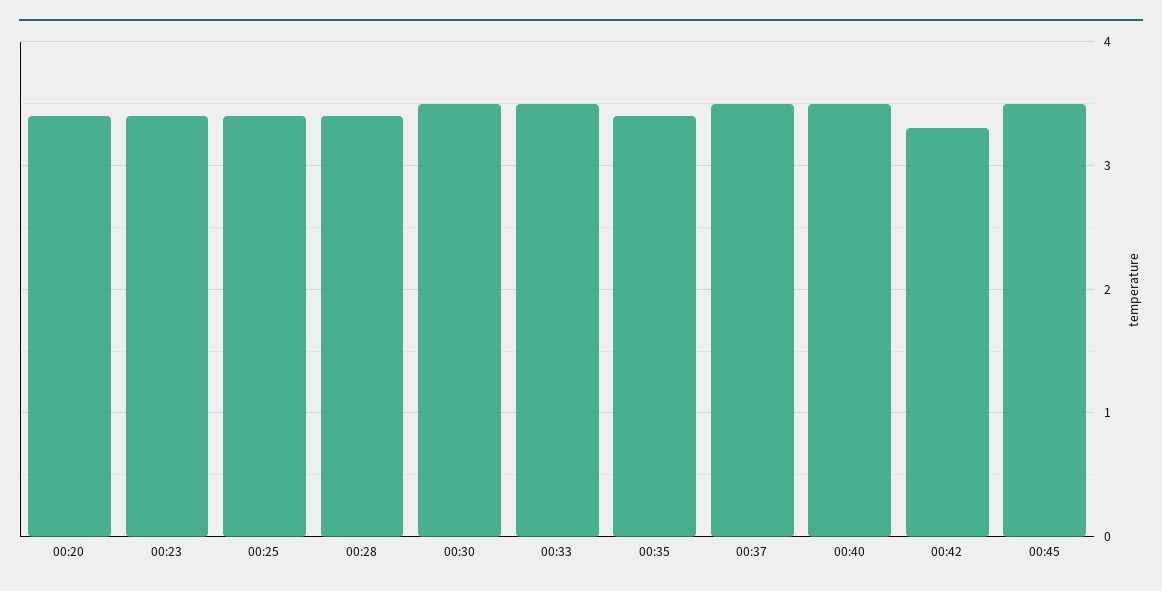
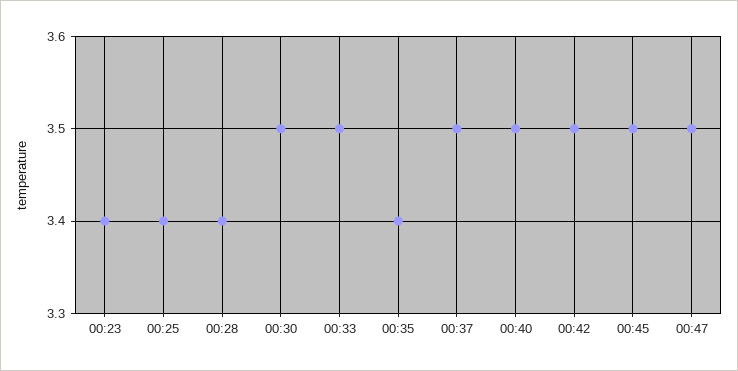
00:20: 3.4 -> none
00:42: 3.3 -> 3.5
00:47: none -> 3.5

